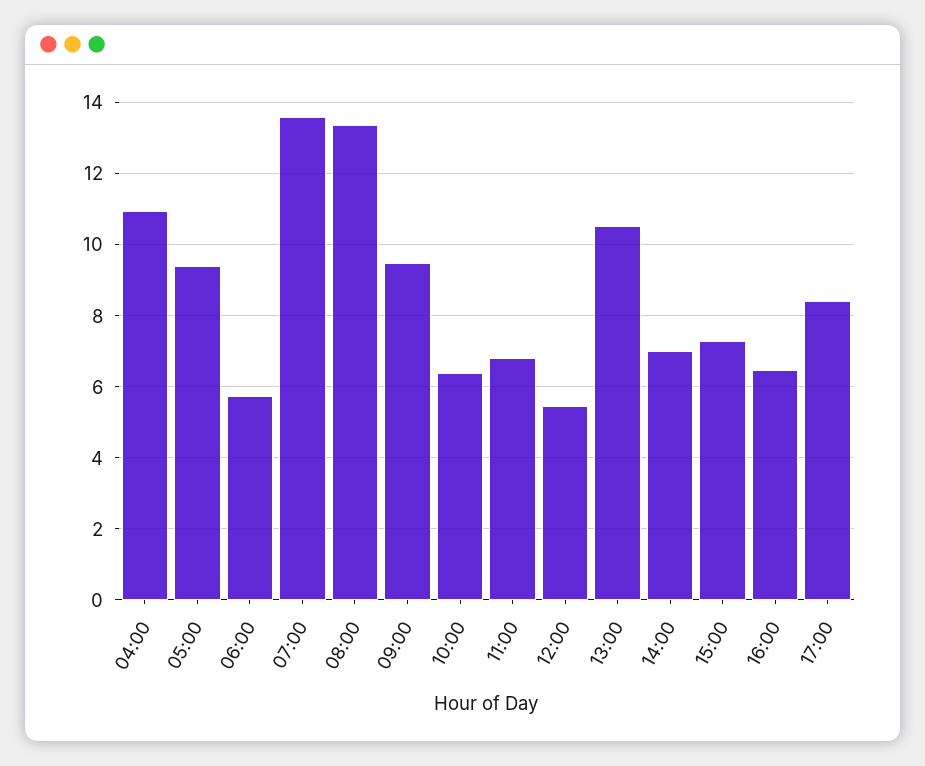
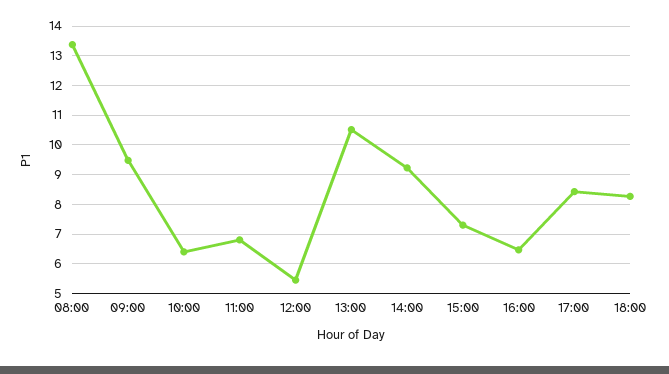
04:00: 11 -> none
05:00: 9.4 -> none
06:00: 5.8 -> none
07:00: 13.6 -> none
14:00: 7 -> 9.25
18:00: none -> 8.25

